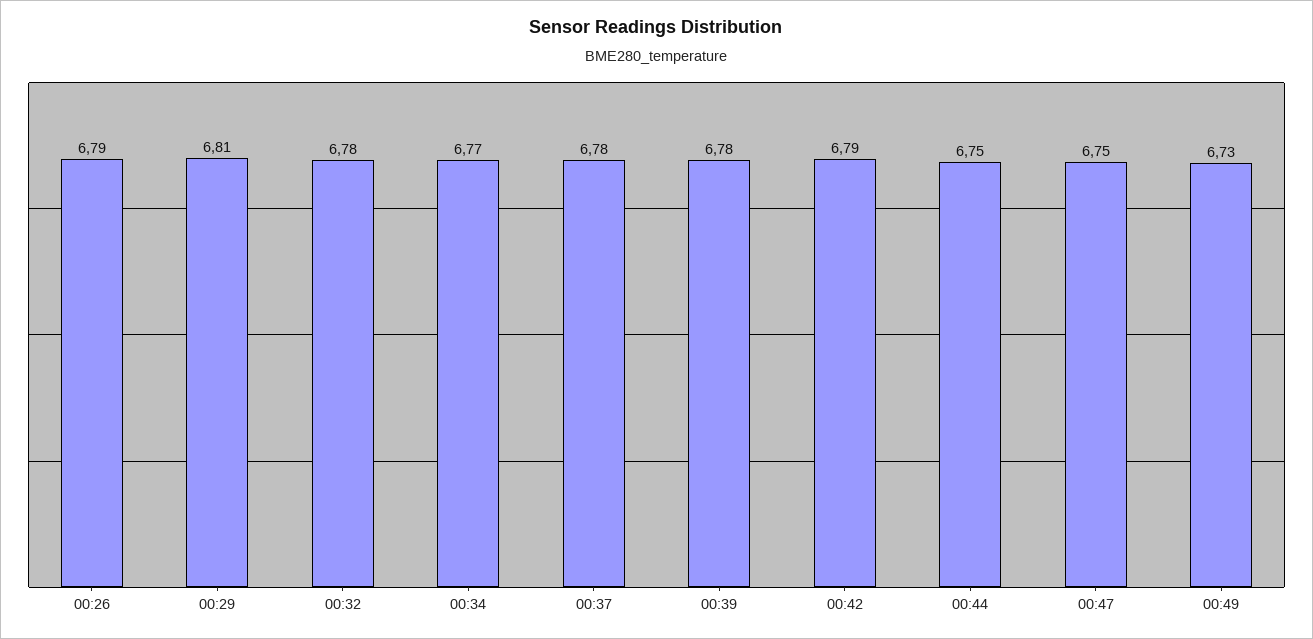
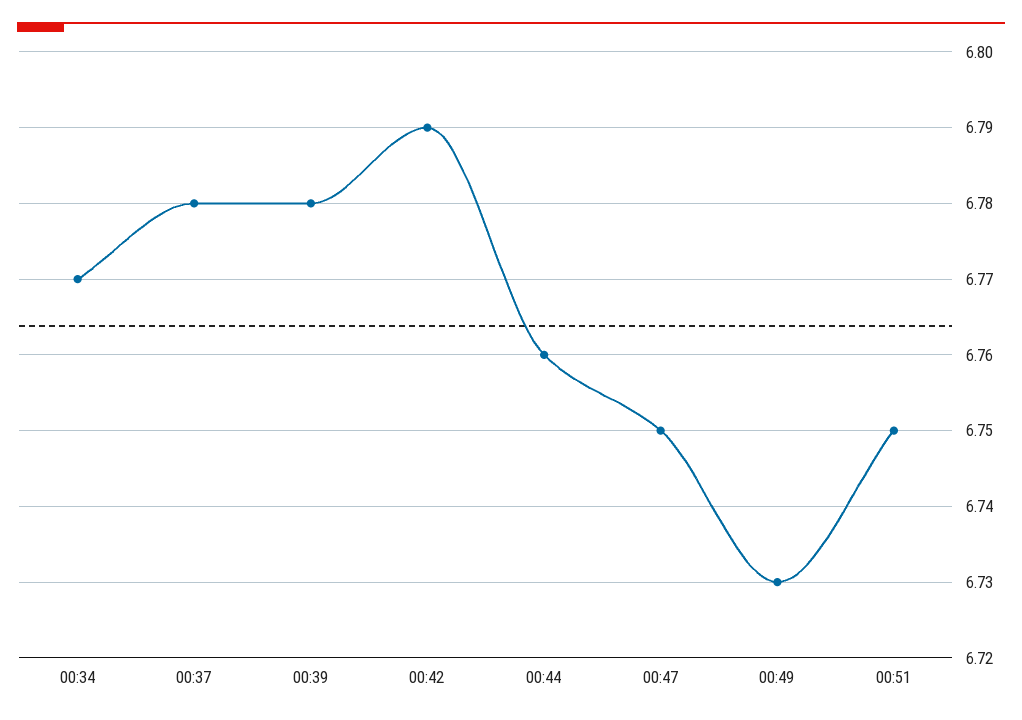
00:26: 6.79 -> none
00:29: 6.81 -> none
00:32: 6.78 -> none
00:44: 6.75 -> 6.76
00:51: none -> 6.75

